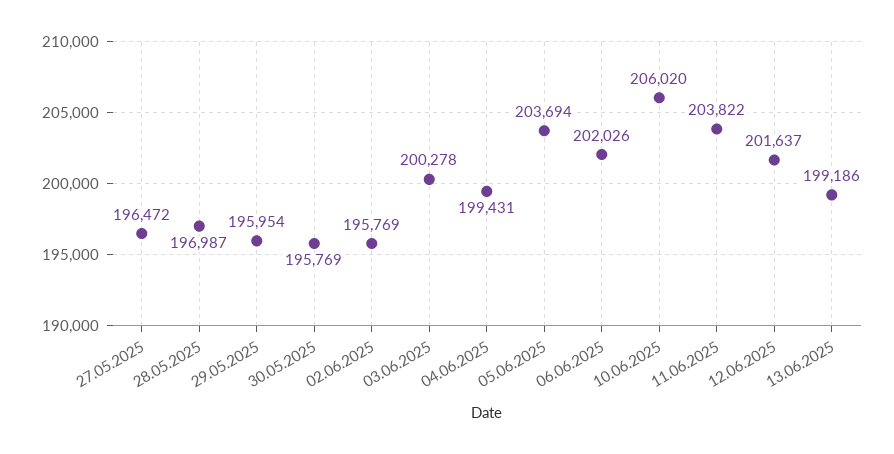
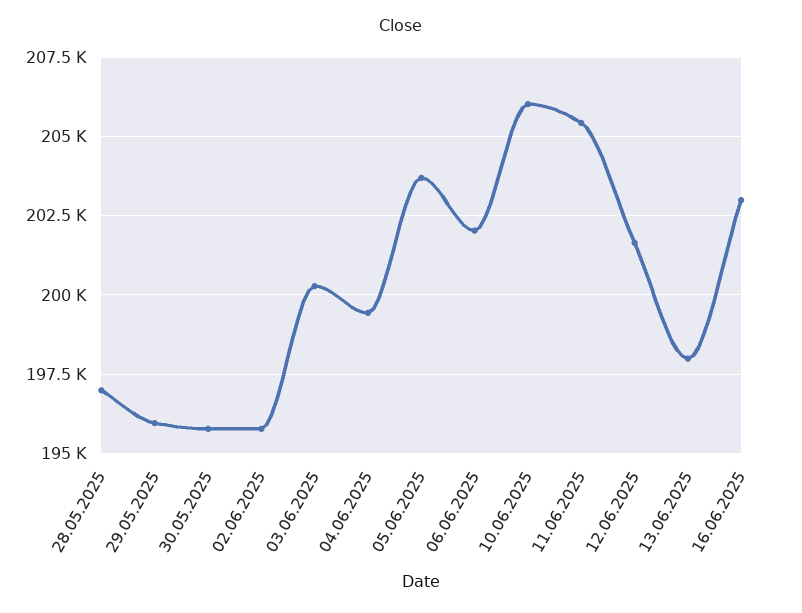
27.05.2025: 196472 -> none
11.06.2025: 203822 -> 205500
13.06.2025: 199186 -> 198000
16.06.2025: none -> 203000

